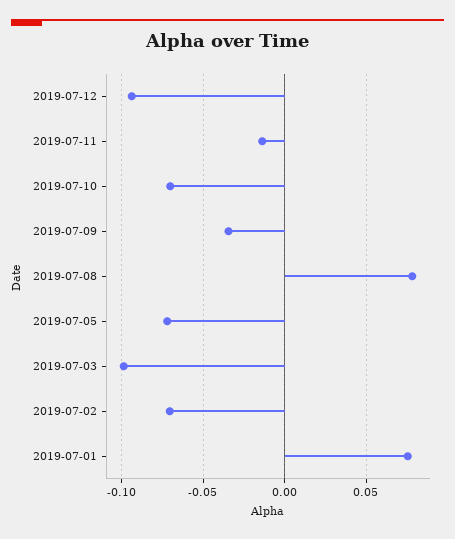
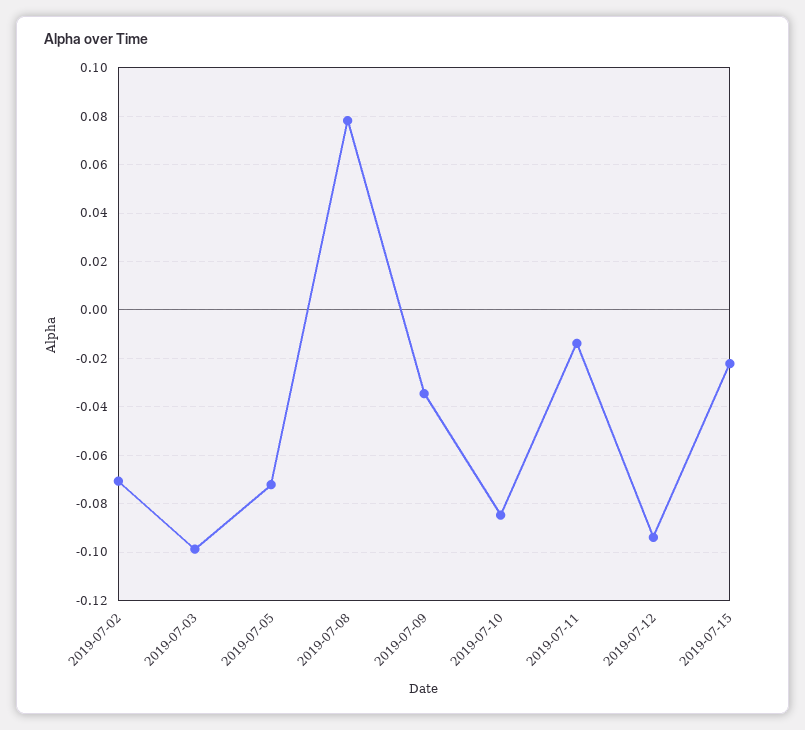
2019-07-10: -0.07 -> -0.085
2019-07-01: 0.075 -> none
2019-07-15: none -> -0.0225

